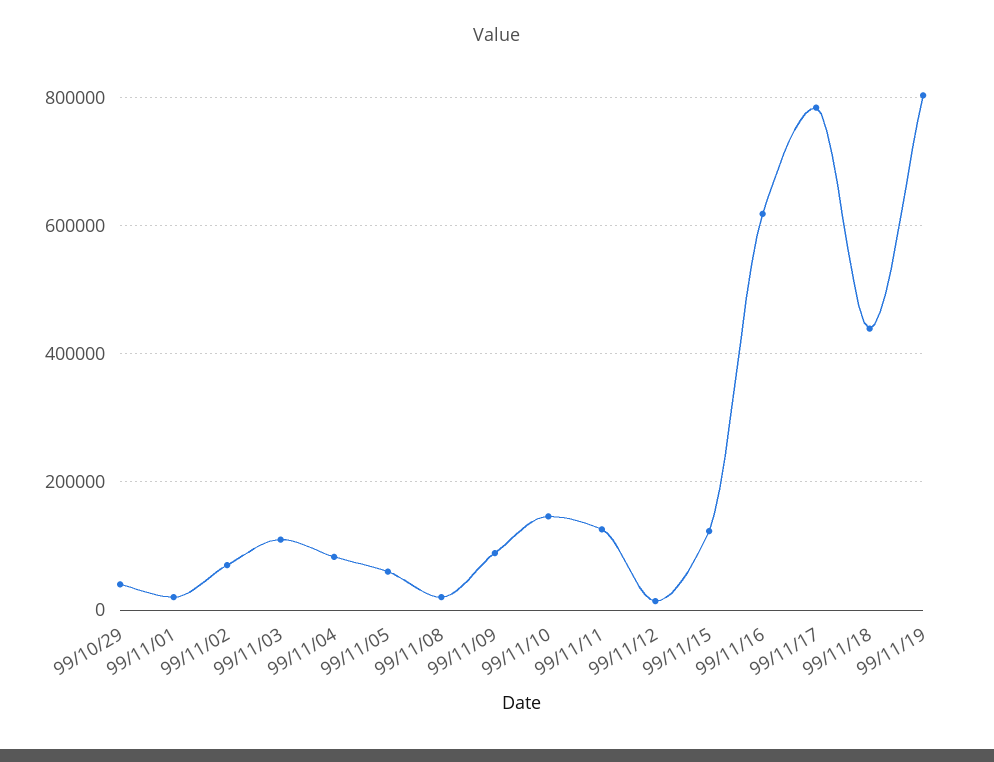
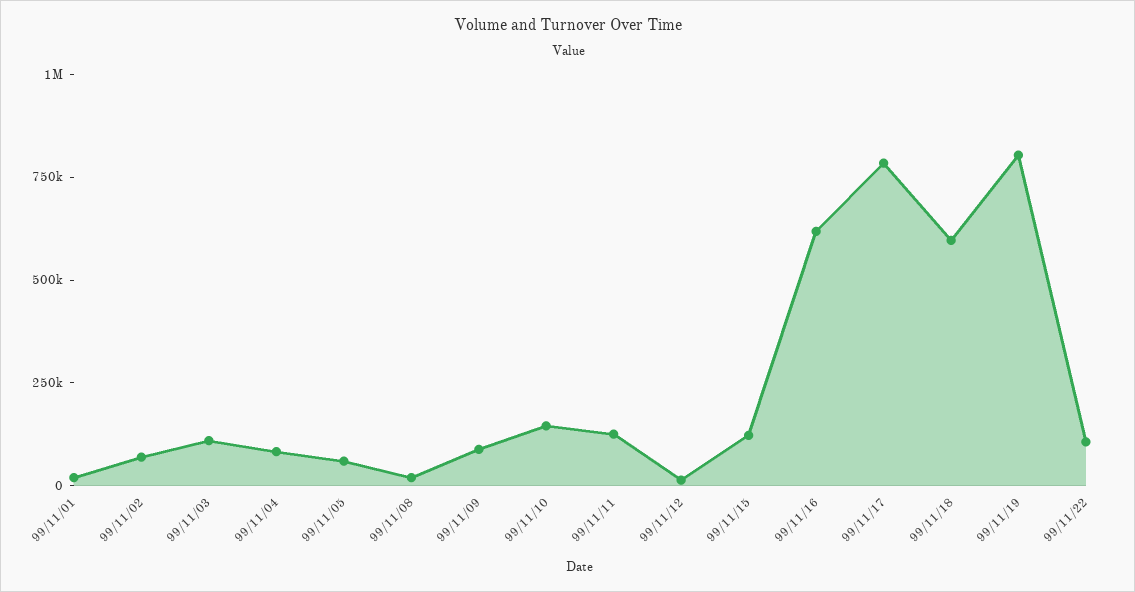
99/10/29: 40000 -> none
99/11/18: 440000 -> 600000
99/11/22: none -> 100000

